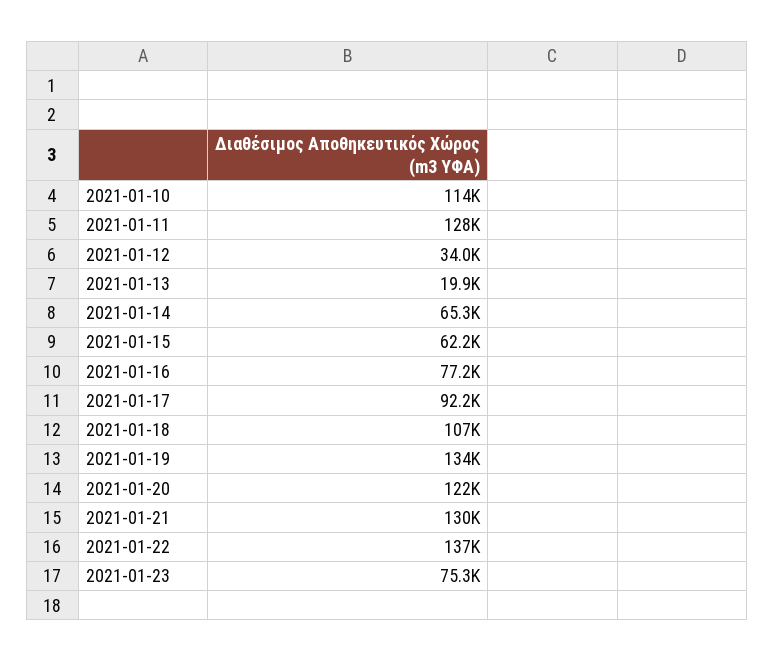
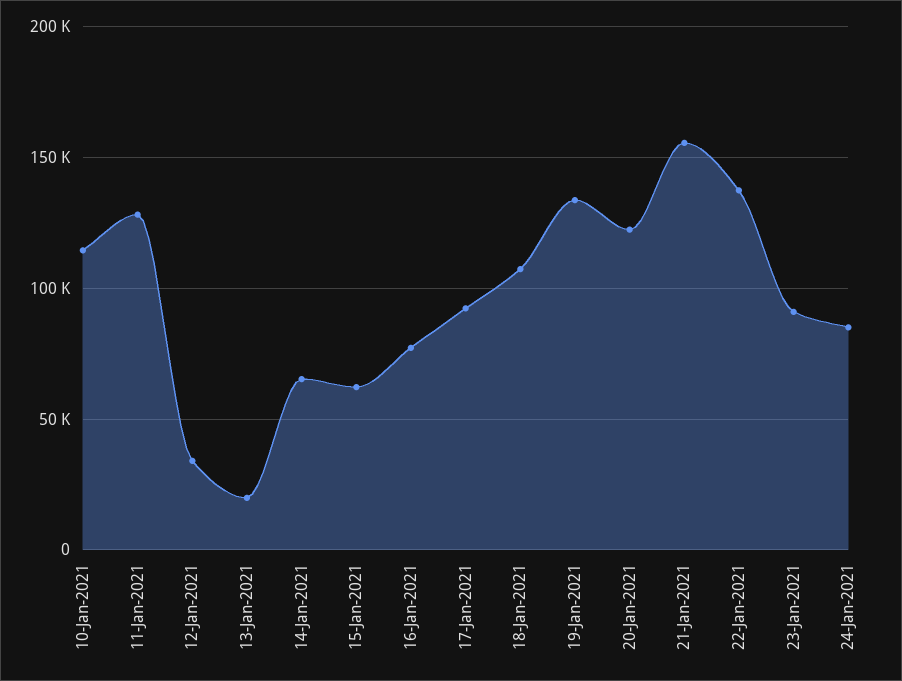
2021-01-21: 130000 -> 155000
2021-01-23: 75300 -> 90000
24-Jan-2021: none -> 85000

